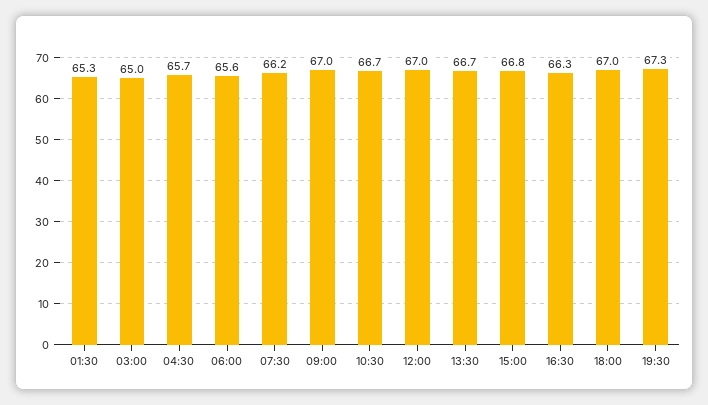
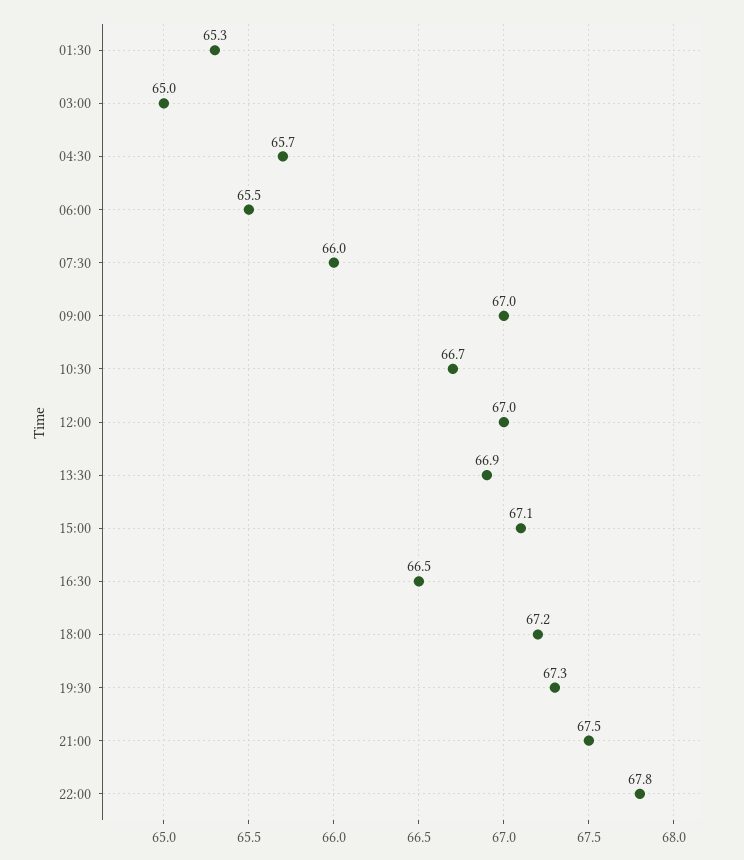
06:00: 65.6 -> 65.5
07:30: 66.2 -> 66
13:30: 66.7 -> 66.9
15:00: 66.8 -> 67.1
16:30: 66.3 -> 66.5
18:00: 67 -> 67.2
21:00: none -> 67.5
22:00: none -> 67.8

